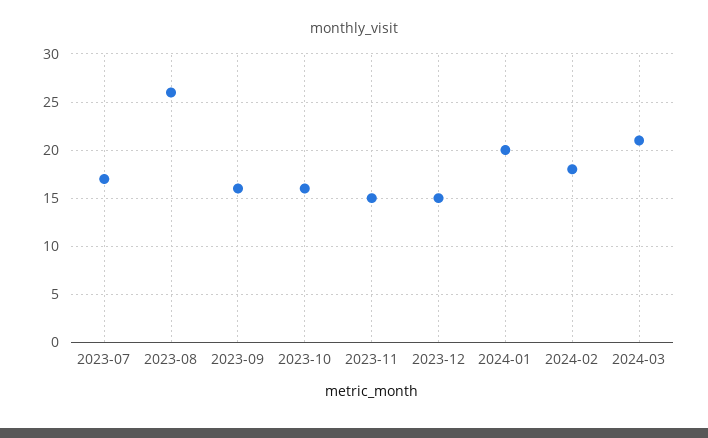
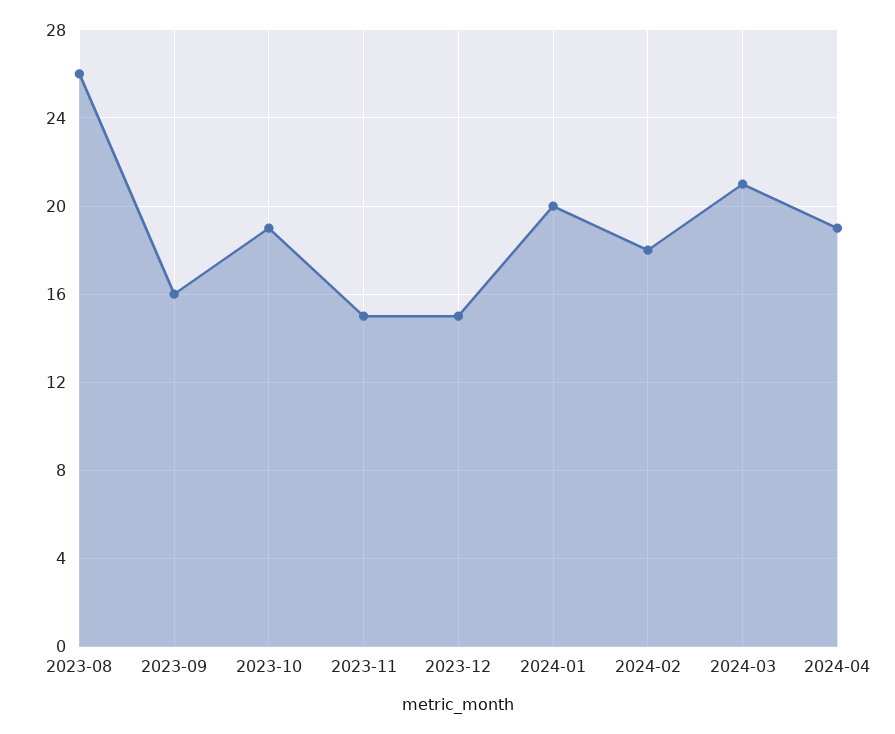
2023-07: 17 -> none
2023-10: 16 -> 19
2024-04: none -> 19

